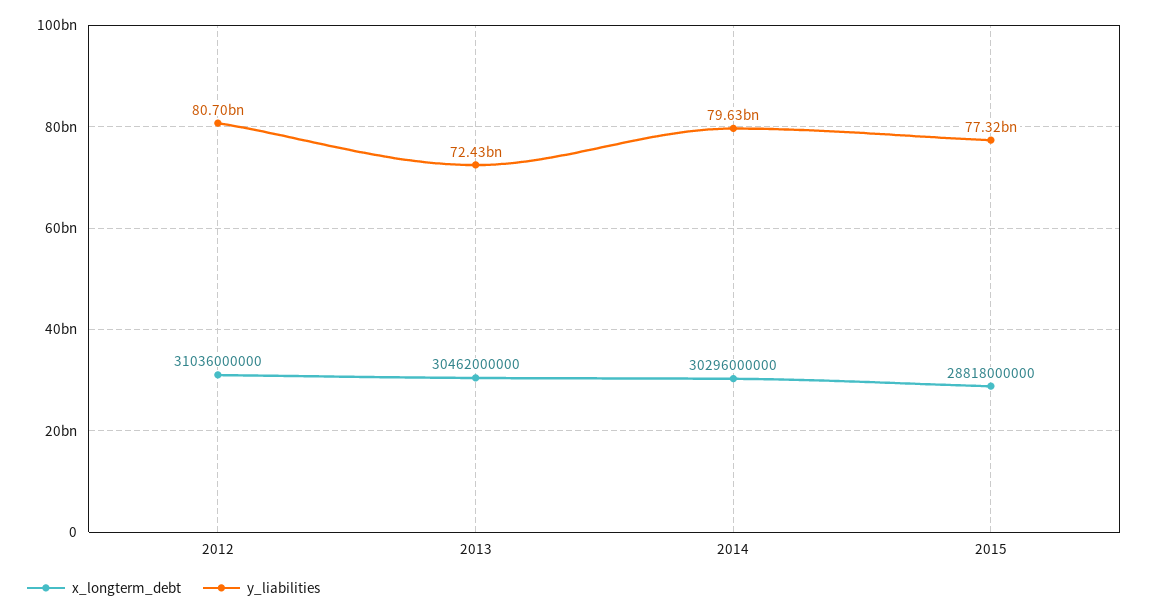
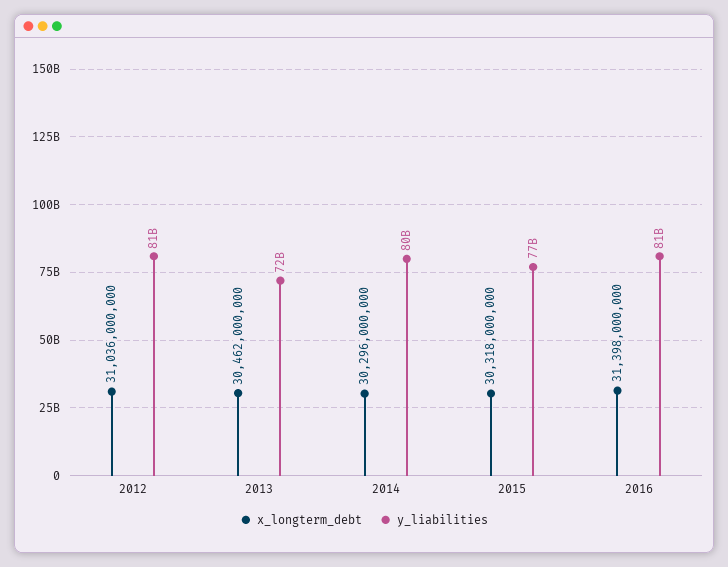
x_longterm_debt, 2015: 28818000000 -> 30318000000
x_longterm_debt, 2016: none -> 31398000000
y_liabilities, 2016: none -> 81000000000

